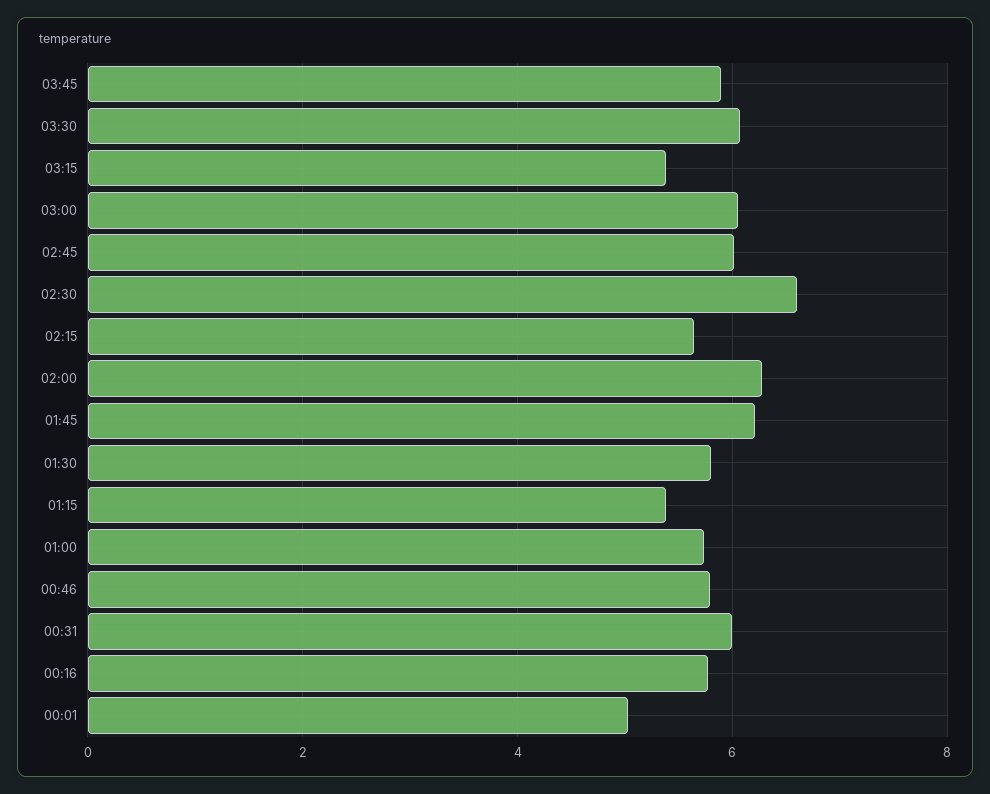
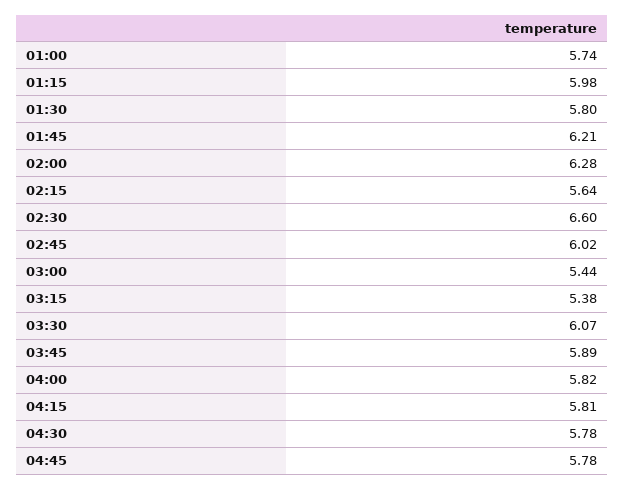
03:00: 6 -> 5.44
01:15: 5.4 -> 5.98
00:46: 5.8 -> none
00:31: 6 -> none
00:16: 5.8 -> none
00:01: 5 -> none
04:00: none -> 5.82
04:15: none -> 5.81
04:30: none -> 5.78
04:45: none -> 5.78

